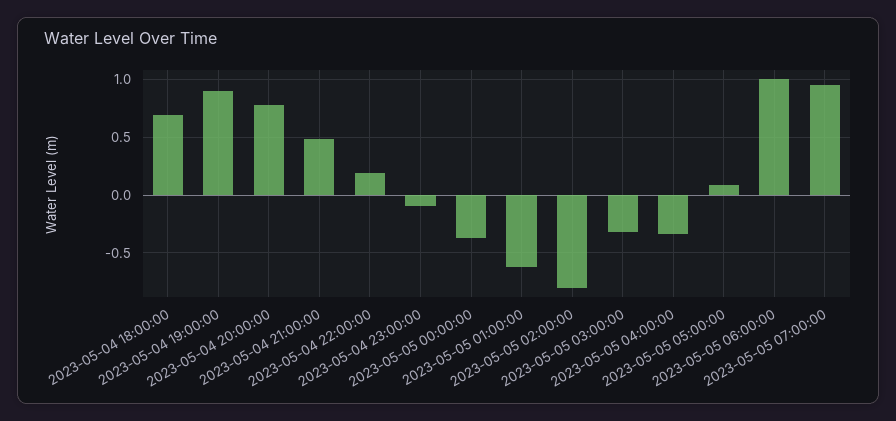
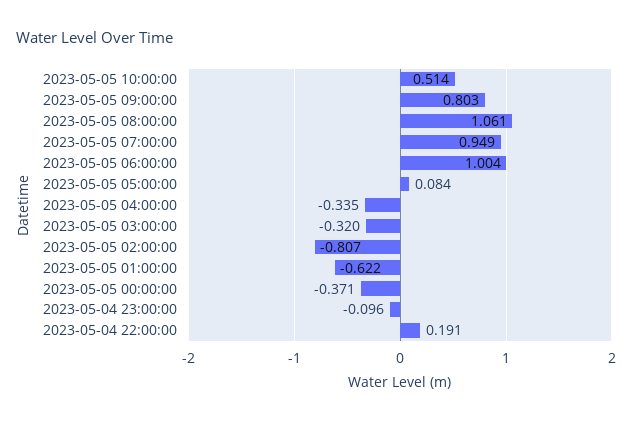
2023-05-04 18:00:00: 0.7 -> none
2023-05-04 19:00:00: 0.9 -> none
2023-05-04 20:00:00: 0.8 -> none
2023-05-04 21:00:00: 0.5 -> none
2023-05-05 10:00:00: none -> 0.514
2023-05-05 09:00:00: none -> 0.803
2023-05-05 08:00:00: none -> 1.061

